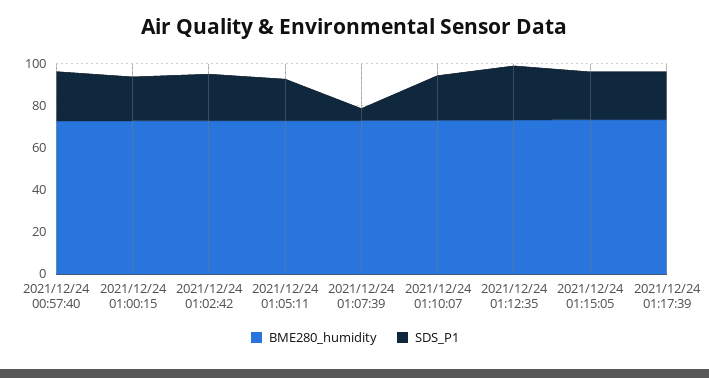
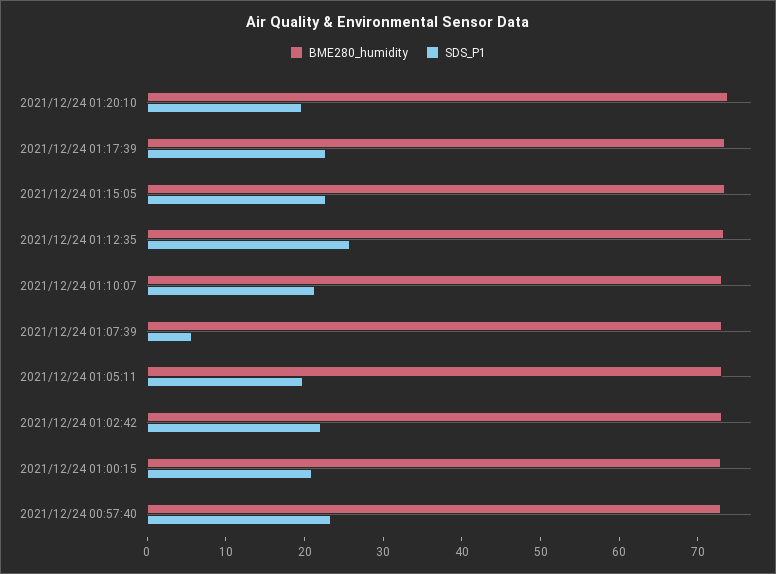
BME280_humidity, 2021/12/24 01:20:10: none -> 74
SDS_P1, 2021/12/24 01:20:10: none -> 20

